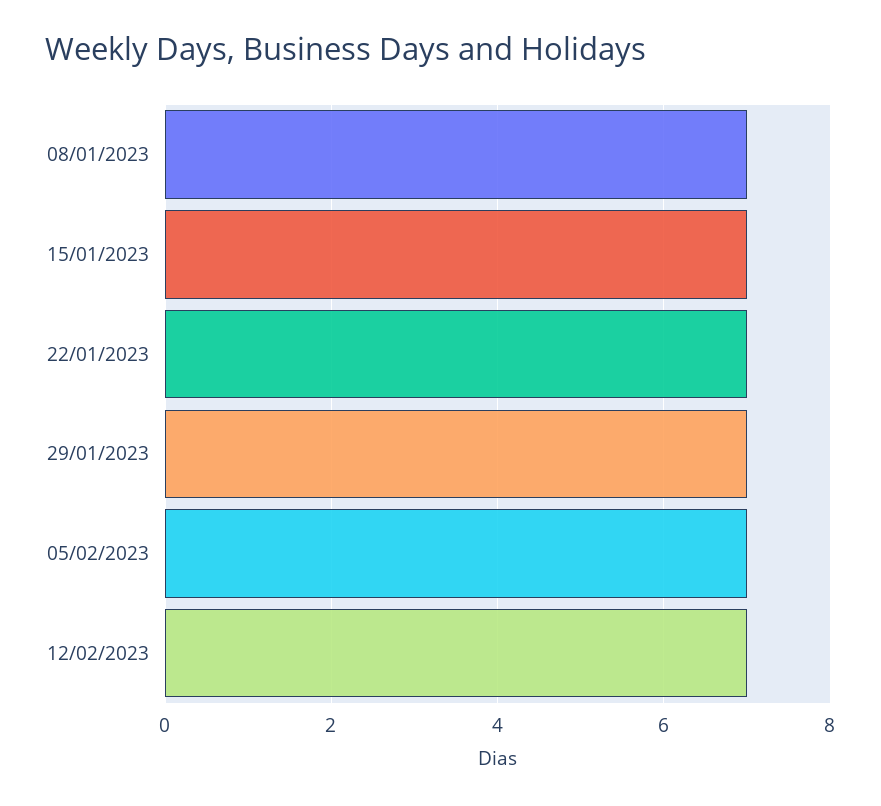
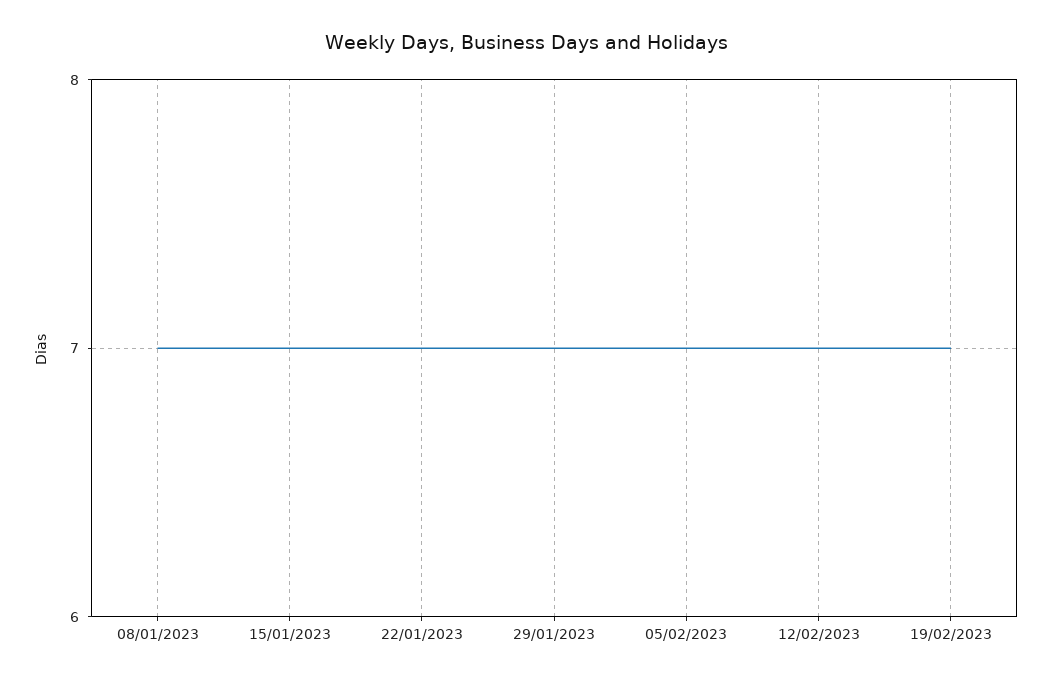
19/02/2023: none -> 7

